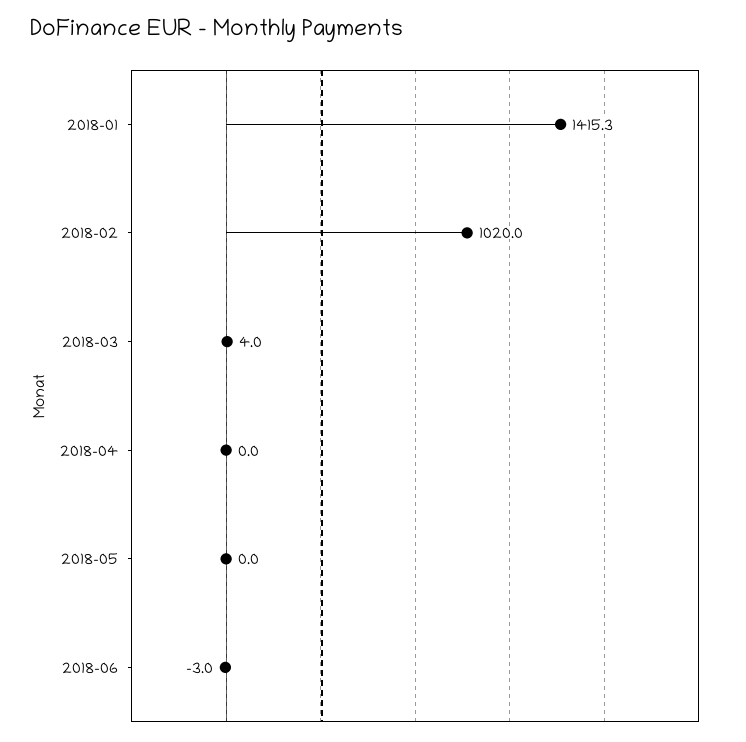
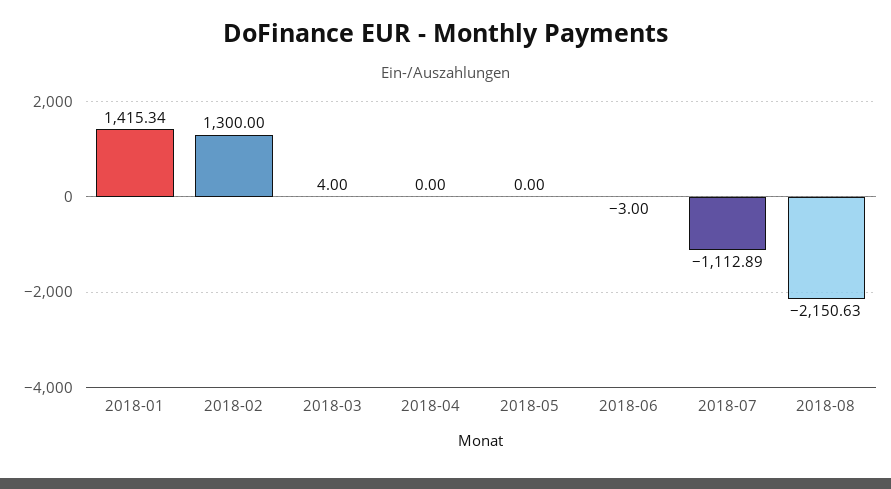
2018-02: 1020 -> 1300
2018-07: none -> -1112.89
2018-08: none -> -2150.63

